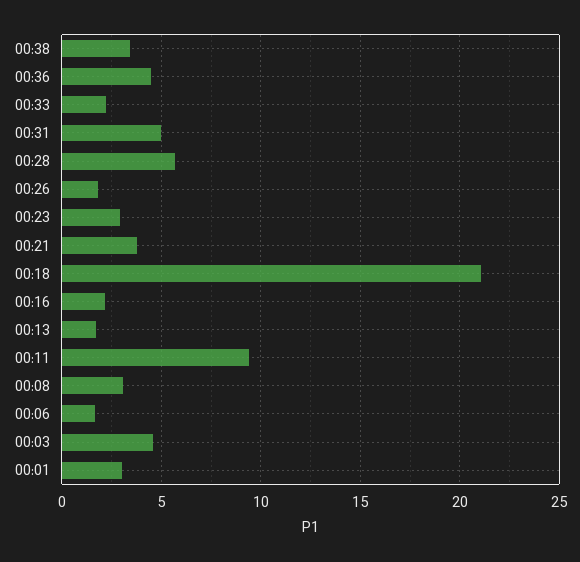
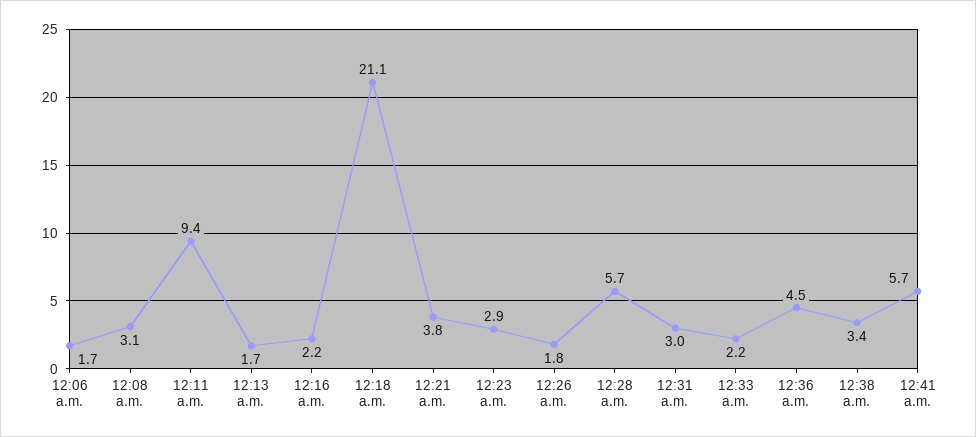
00:31: 5 -> 3
00:03: 4.5 -> none
00:01: 3 -> none
12:41 a.m.: none -> 5.7

